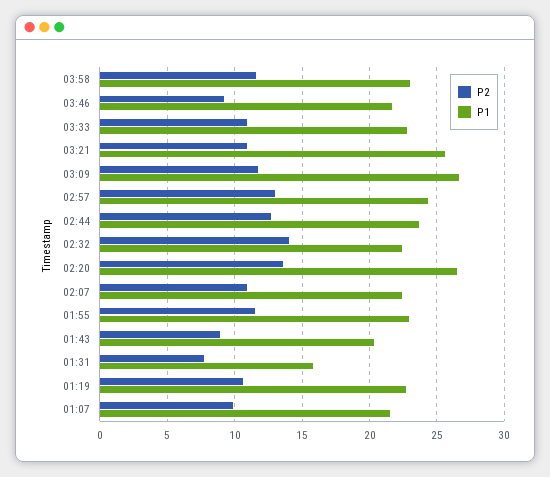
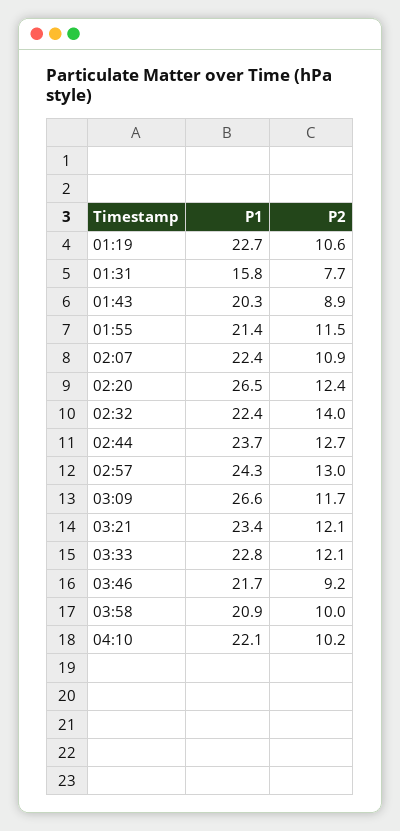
P2, 03:58: 11.5 -> 10
P1, 03:58: 23 -> 20.9
P2, 03:33: 11 -> 12.1
P2, 03:21: 11 -> 12.1
P1, 03:21: 25.5 -> 23.4
P2, 02:20: 13.5 -> 12.4
P1, 01:55: 23 -> 21.4
P2, 01:07: 10 -> none
P1, 01:07: 21.5 -> none
P1, 04:10: none -> 22.1
P2, 04:10: none -> 10.2

